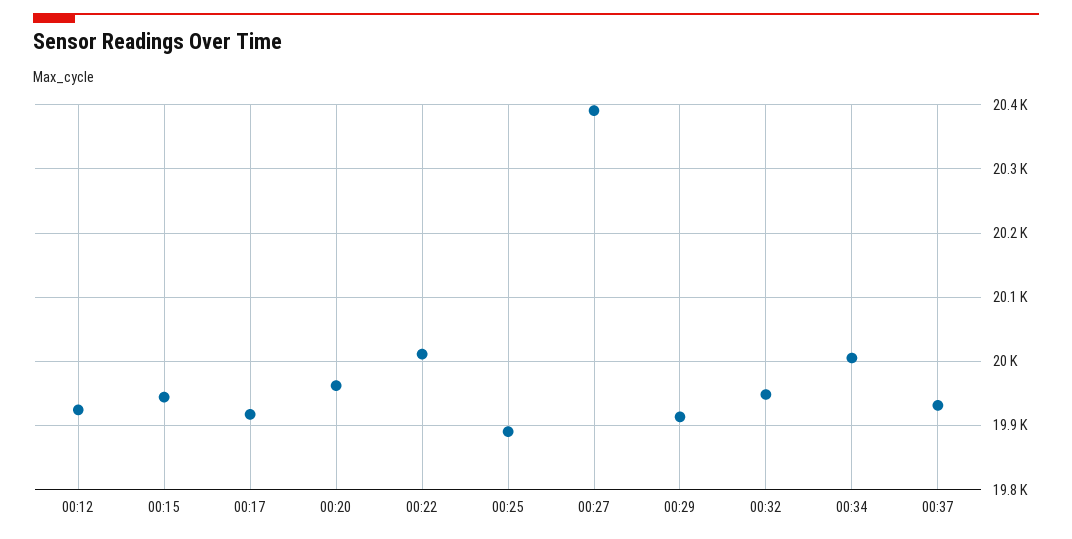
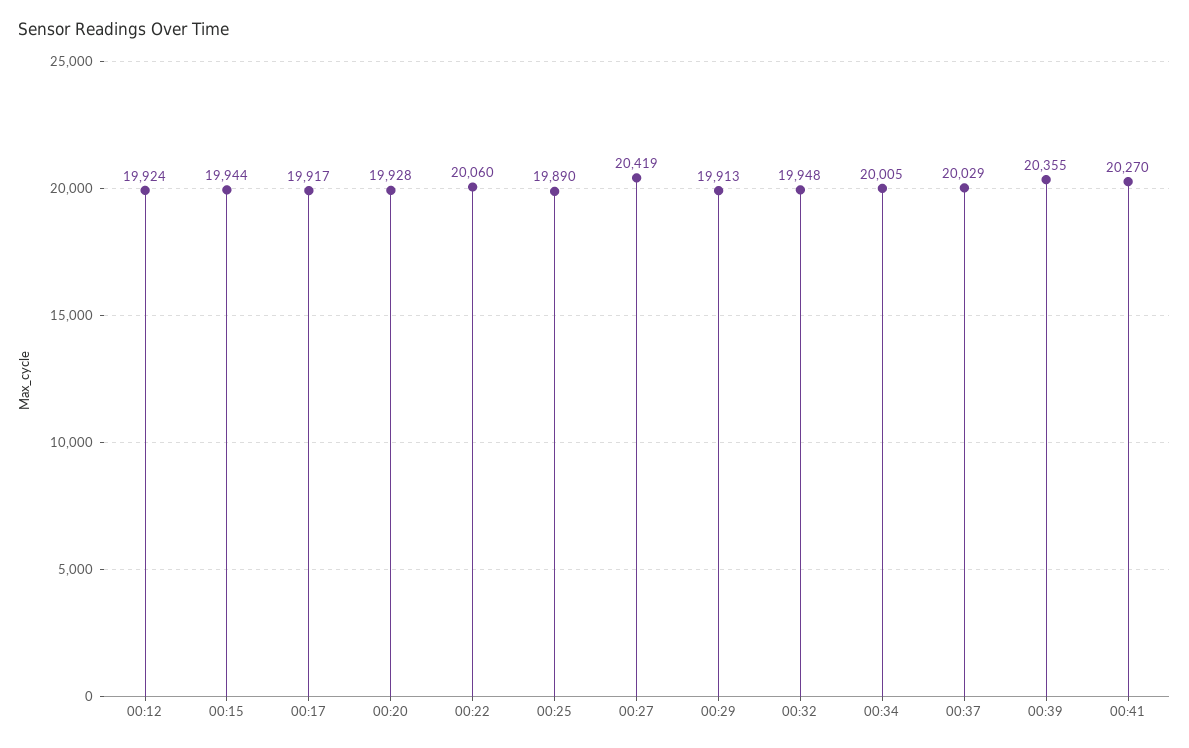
00:20: 19960 -> 19928
00:22: 20010 -> 20060
00:27: 20390 -> 20419
00:37: 19930 -> 20029
00:39: none -> 20355
00:41: none -> 20270

